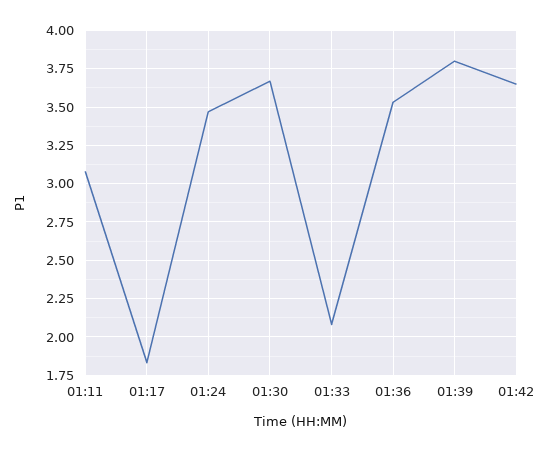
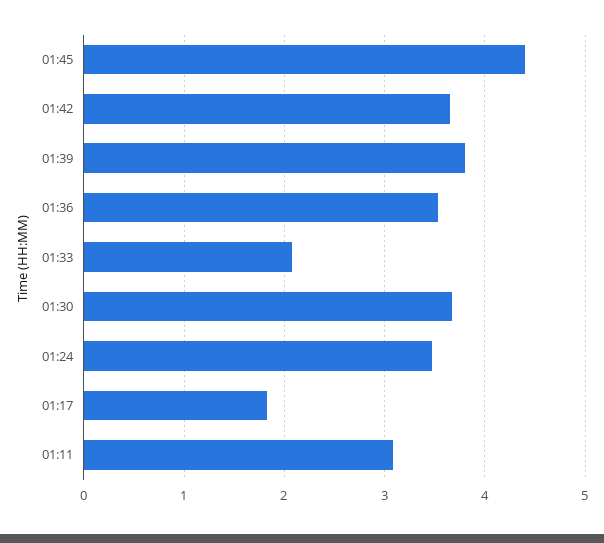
01:45: none -> 4.4

